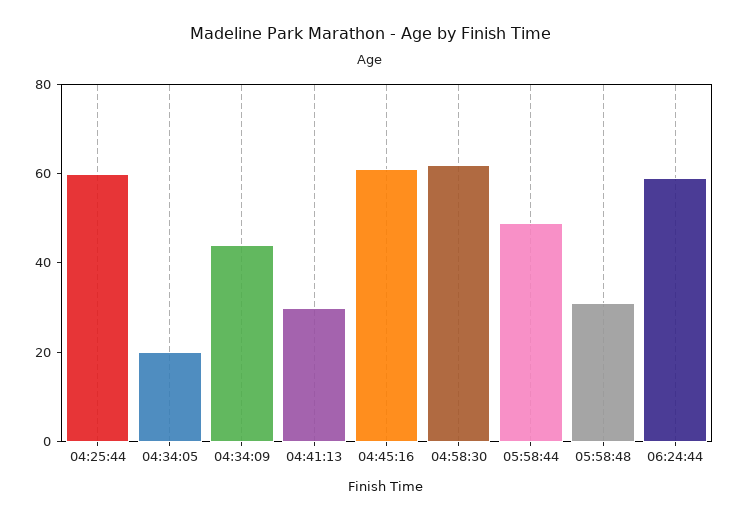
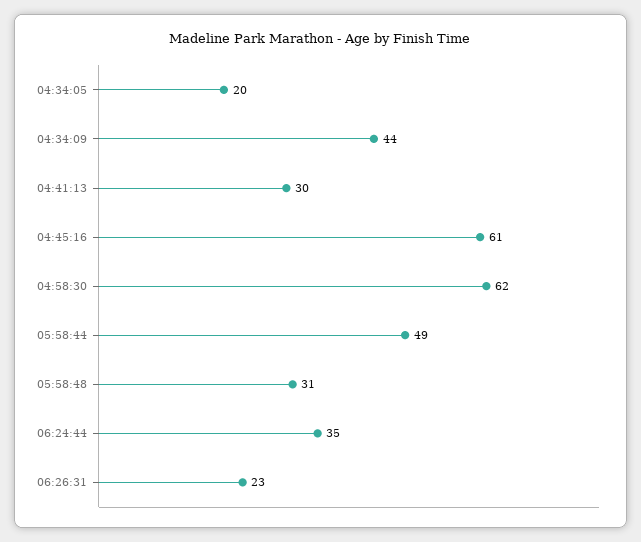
04:25:44: 60 -> none
06:24:44: 60 -> 35
06:26:31: none -> 23

